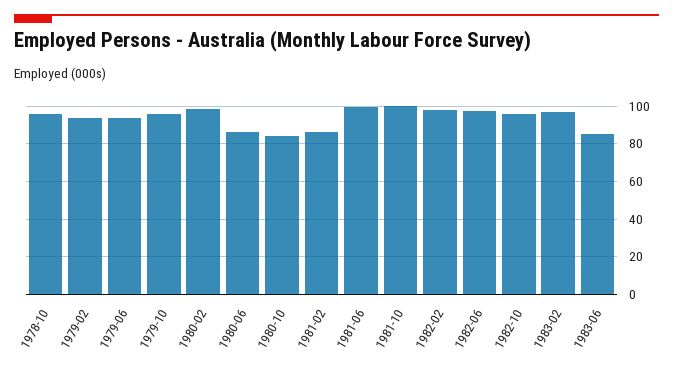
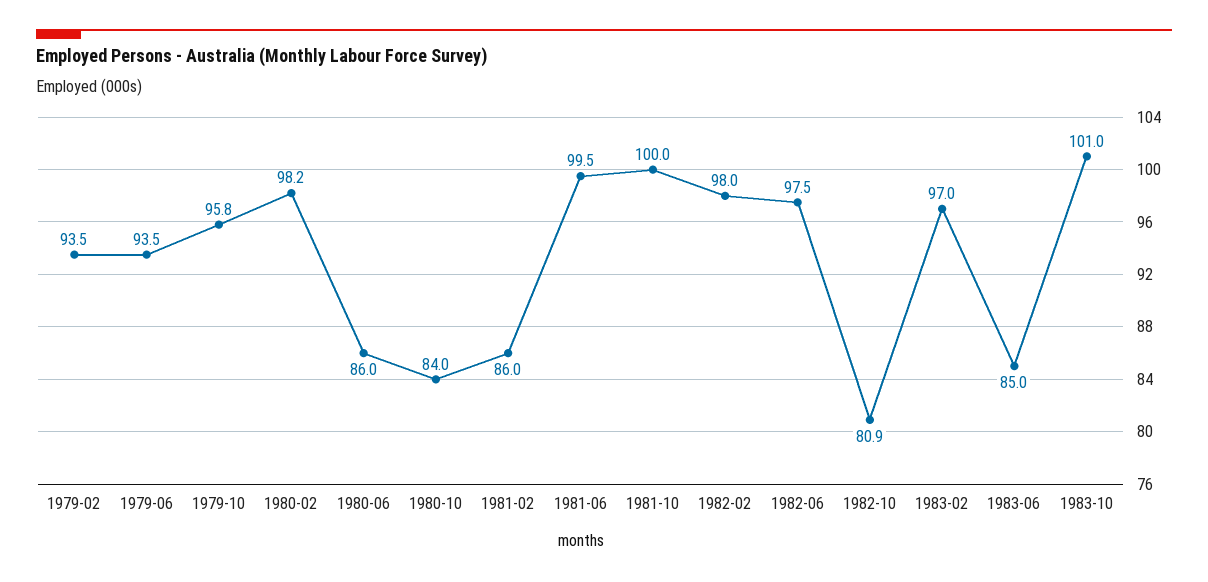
1978-10: 95 -> none
1982-10: 95 -> 80.9
1983-10: none -> 101

